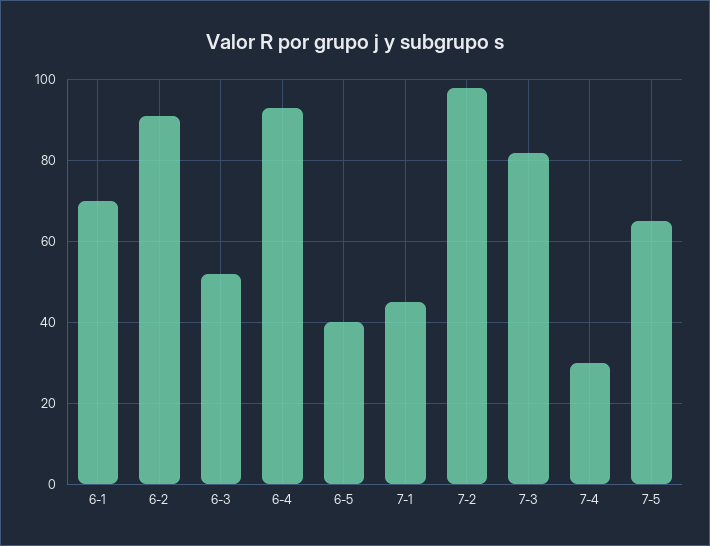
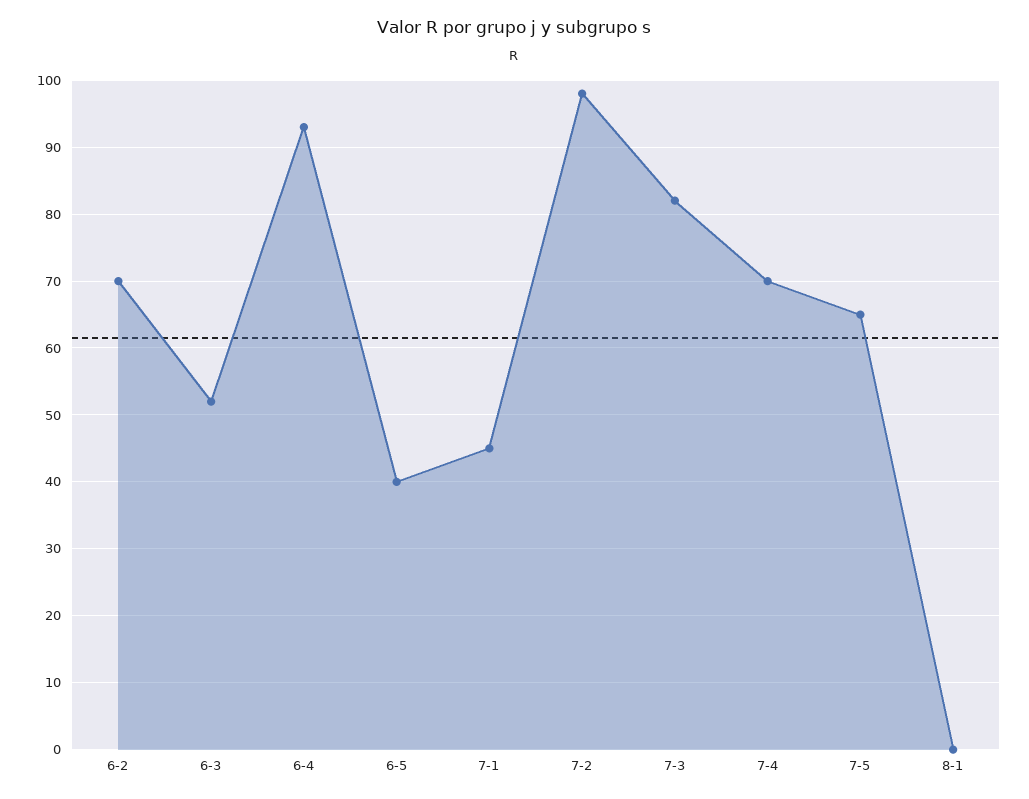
6-1: 70 -> none
6-2: 90 -> 70
7-4: 30 -> 70
8-1: none -> 0

